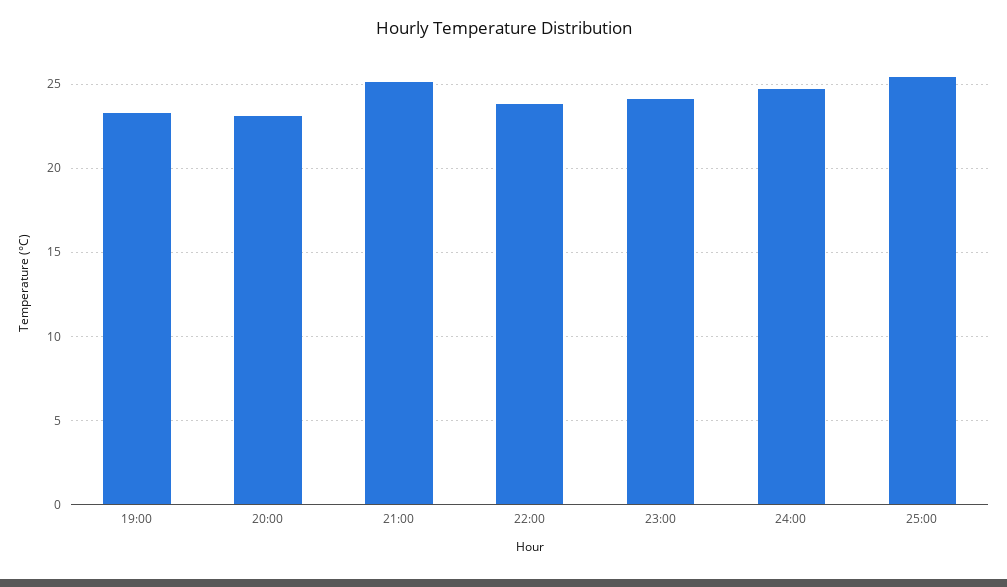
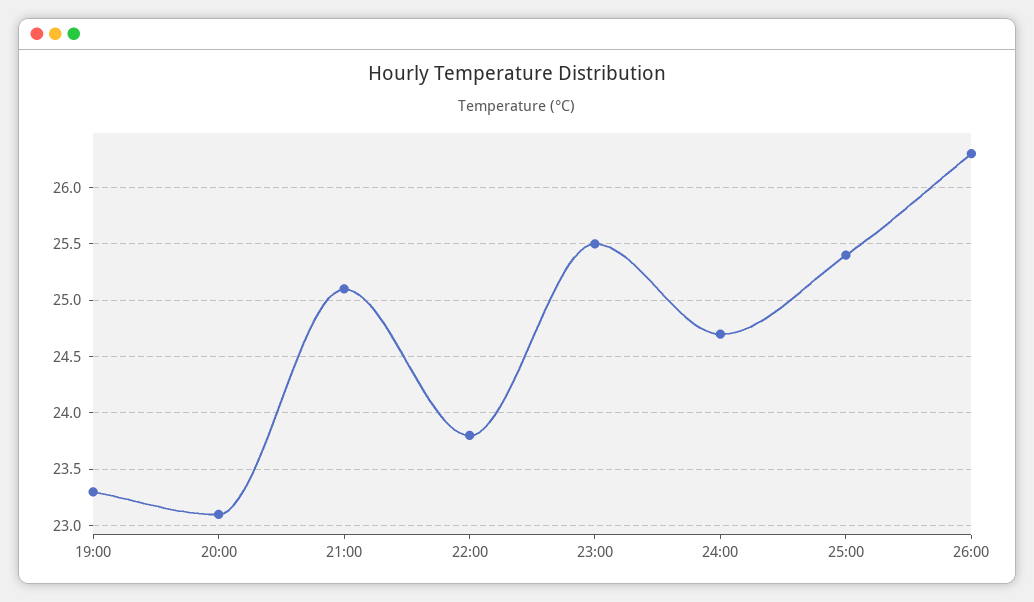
23:00: 24 -> 25.5
26:00: none -> 26.3

